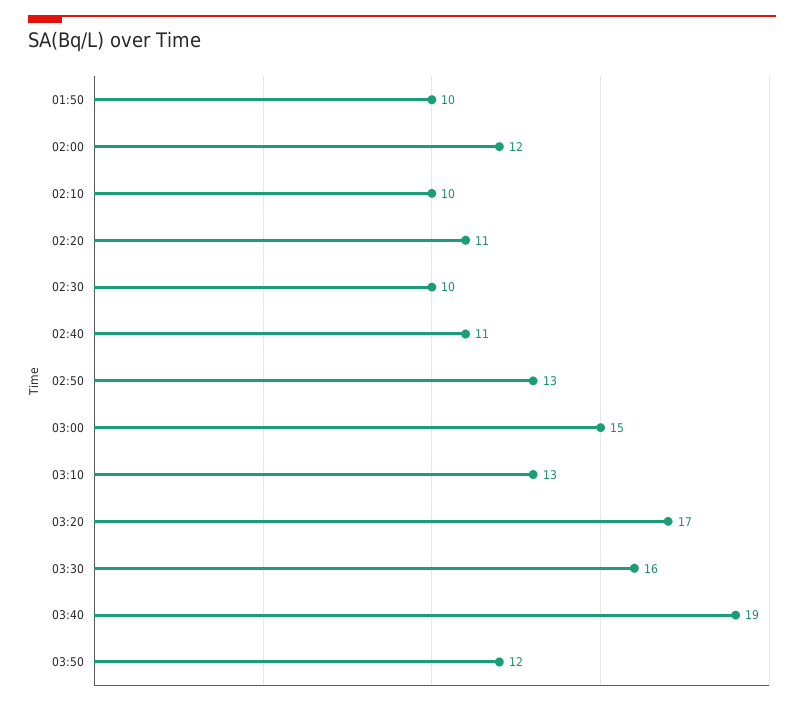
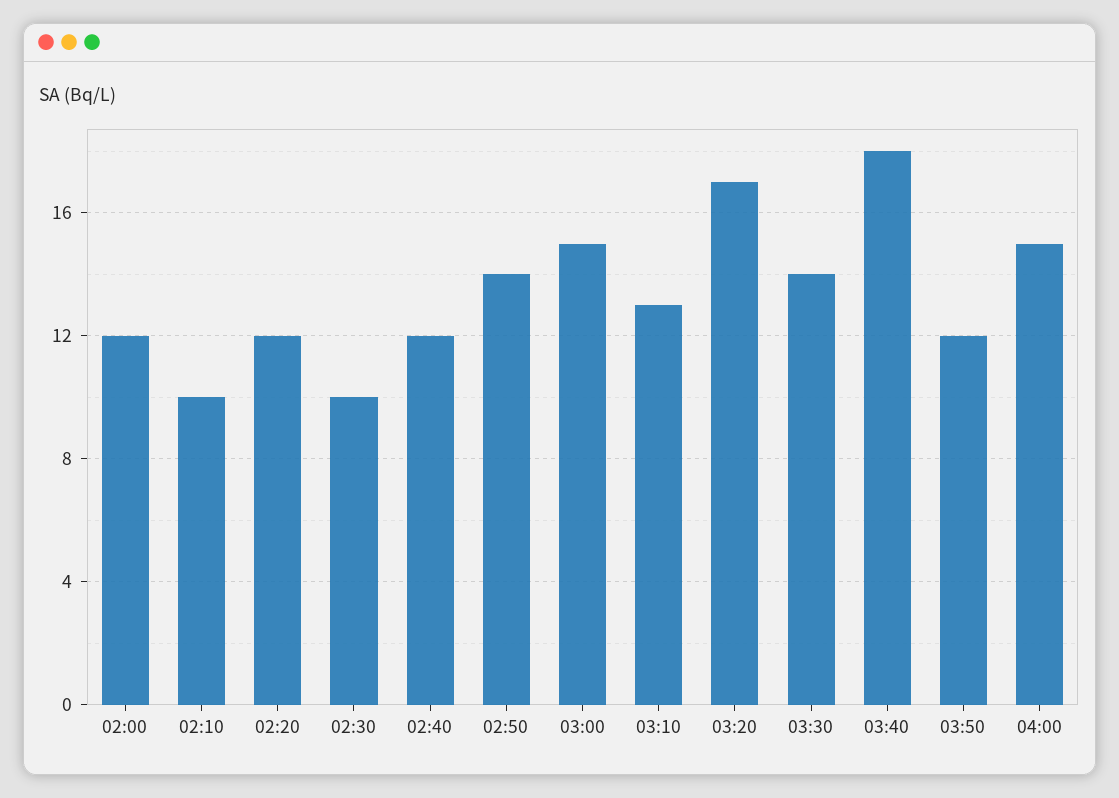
01:50: 10 -> none
02:20: 11 -> 12
02:40: 11 -> 12
02:50: 13 -> 14
03:30: 16 -> 14
03:40: 19 -> 18
04:00: none -> 15

